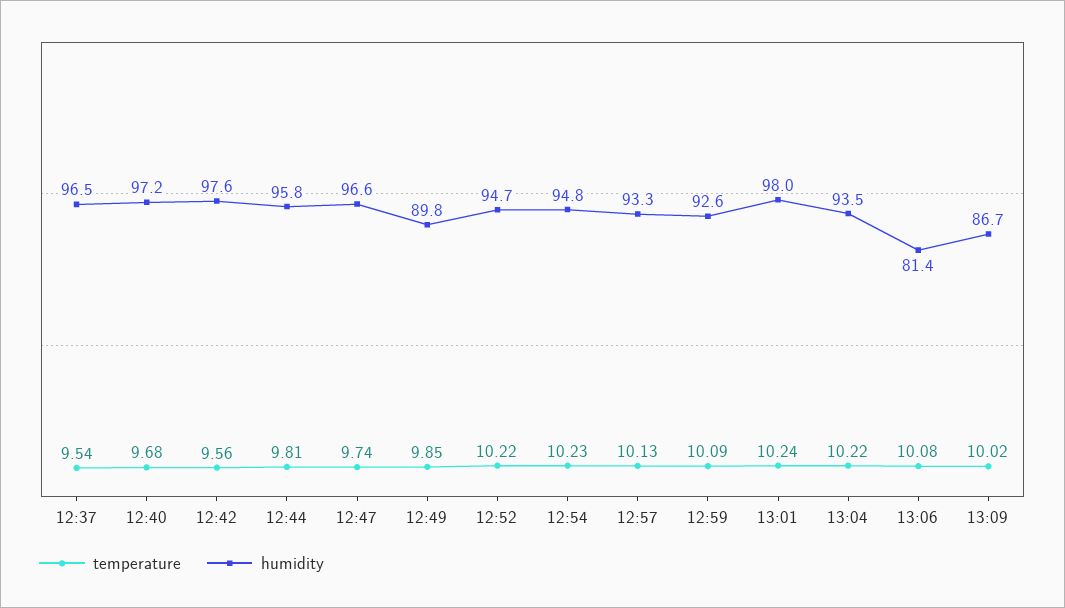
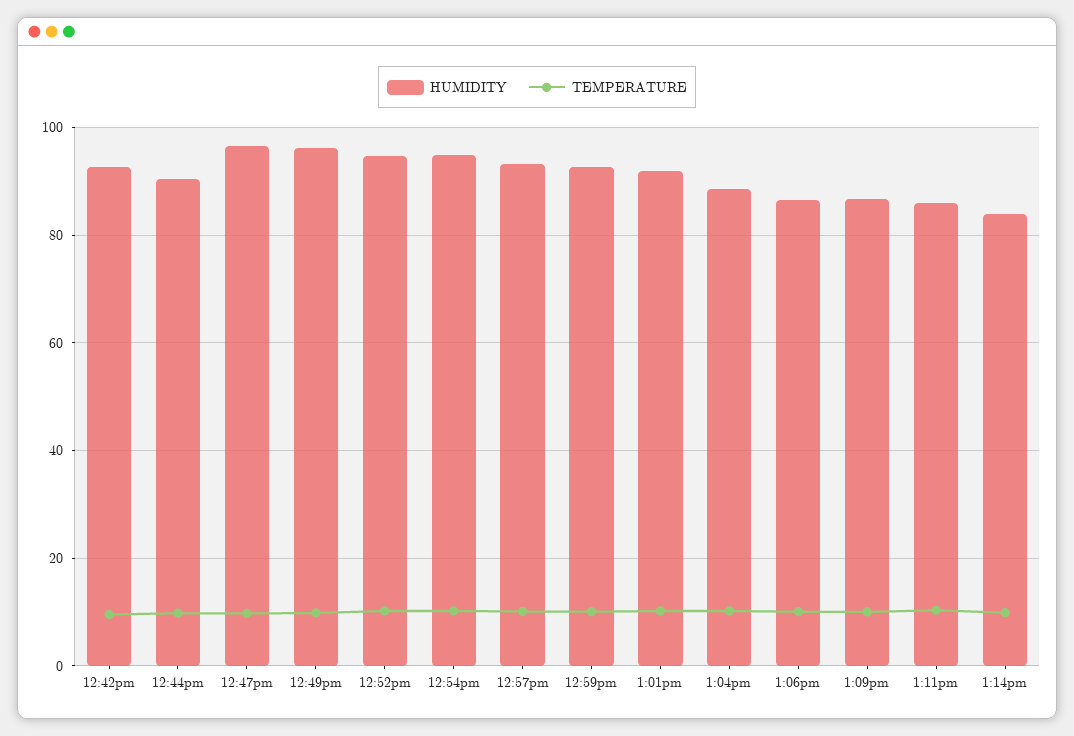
temperature, 12:37: 9.54 -> none
humidity, 12:37: 96.5 -> none
temperature, 12:40: 9.68 -> none
humidity, 12:40: 97.2 -> none
humidity, 12:42: 97.6 -> 92
humidity, 12:44: 95.8 -> 90
humidity, 12:49: 89.8 -> 96
humidity, 13:01: 98 -> 92
humidity, 13:04: 93.5 -> 88
humidity, 13:06: 81.4 -> 86
humidity, 1:11pm: none -> 86
temperature, 1:11pm: none -> 10
humidity, 1:14pm: none -> 84
temperature, 1:14pm: none -> 10

